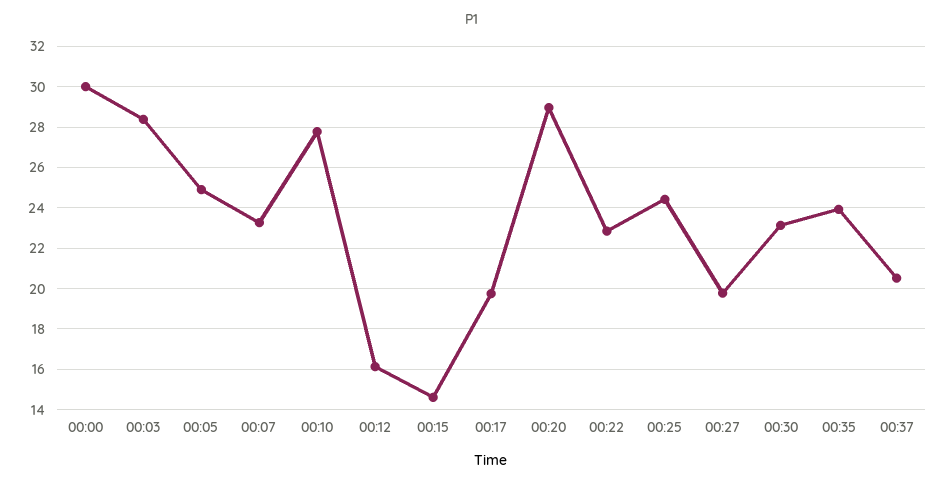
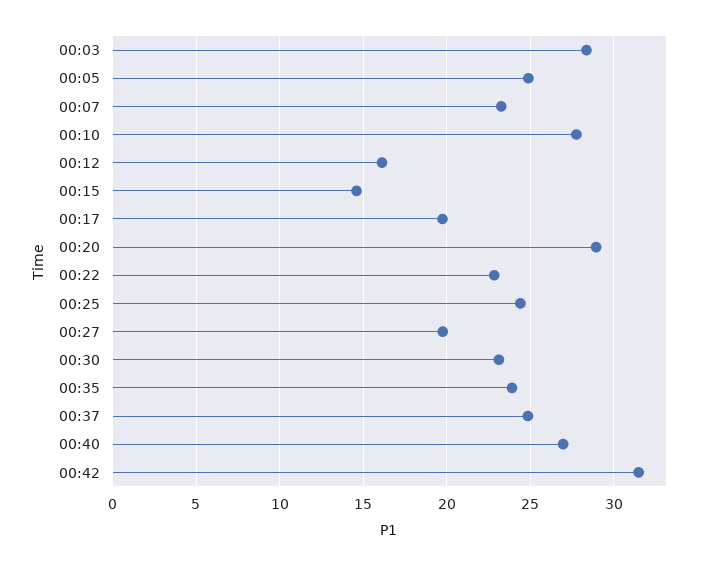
00:00: 30 -> none
00:37: 20.5 -> 25
00:40: none -> 27
00:42: none -> 31.5

